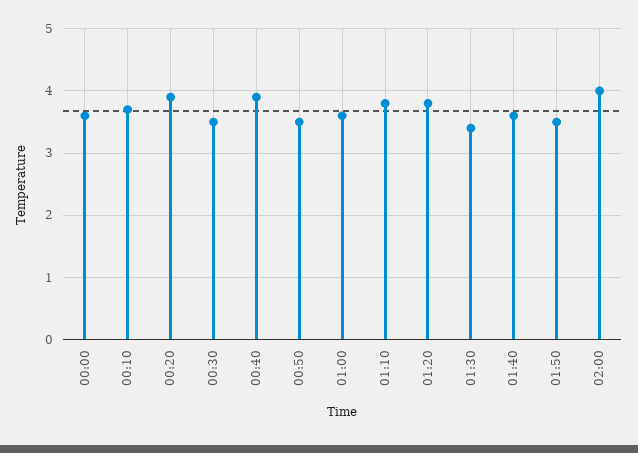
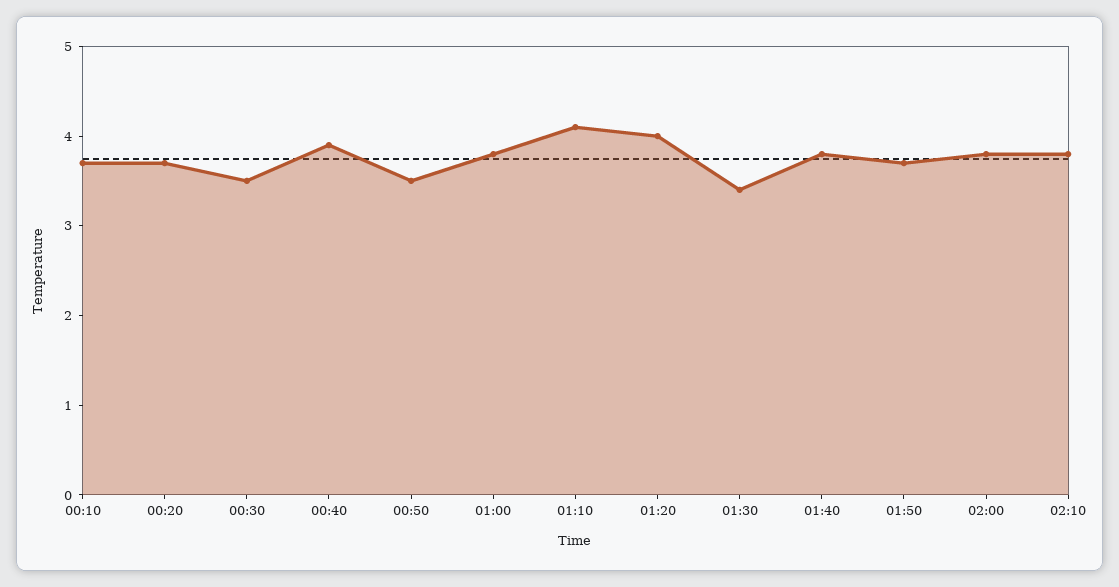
00:00: 3.6 -> none
00:20: 3.9 -> 3.7
01:00: 3.6 -> 3.8
01:10: 3.8 -> 4.1
01:20: 3.8 -> 4
01:40: 3.6 -> 3.8
01:50: 3.5 -> 3.7
02:00: 4 -> 3.8
02:10: none -> 3.8

